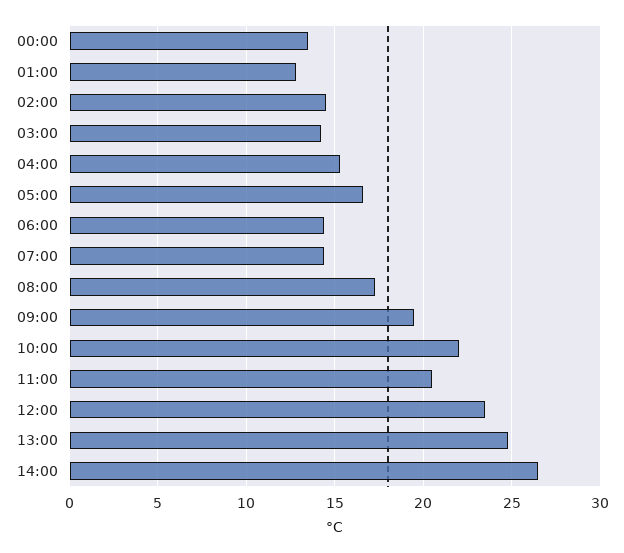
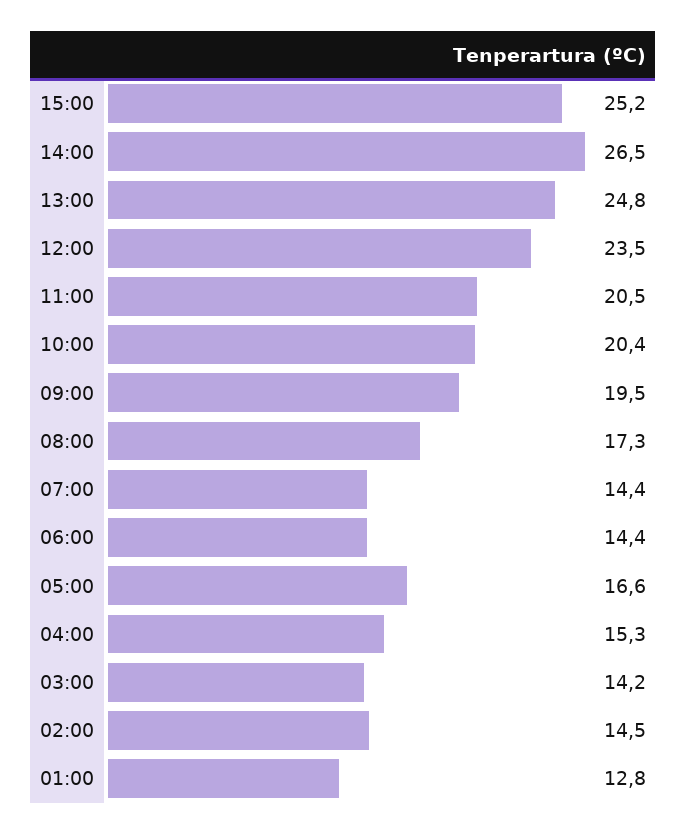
00:00: 13.5 -> none
10:00: 22 -> 20.4
15:00: none -> 25.2

